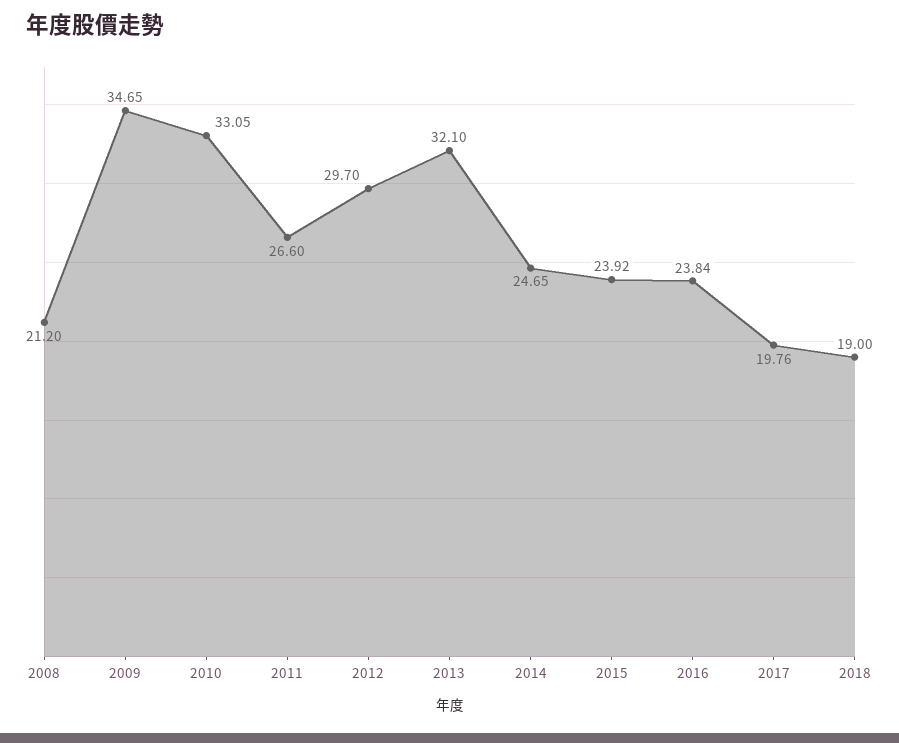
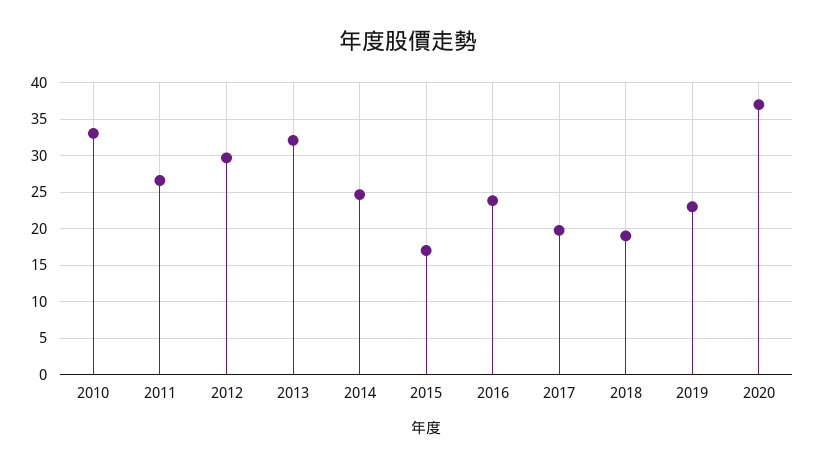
2008: 21.2 -> none
2009: 34.65 -> none
2015: 23.92 -> 17
2019: none -> 23
2020: none -> 37

